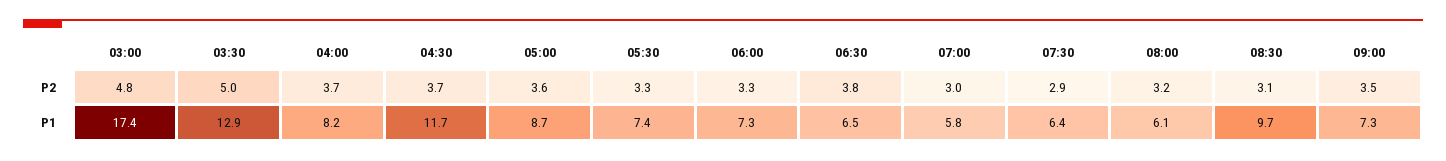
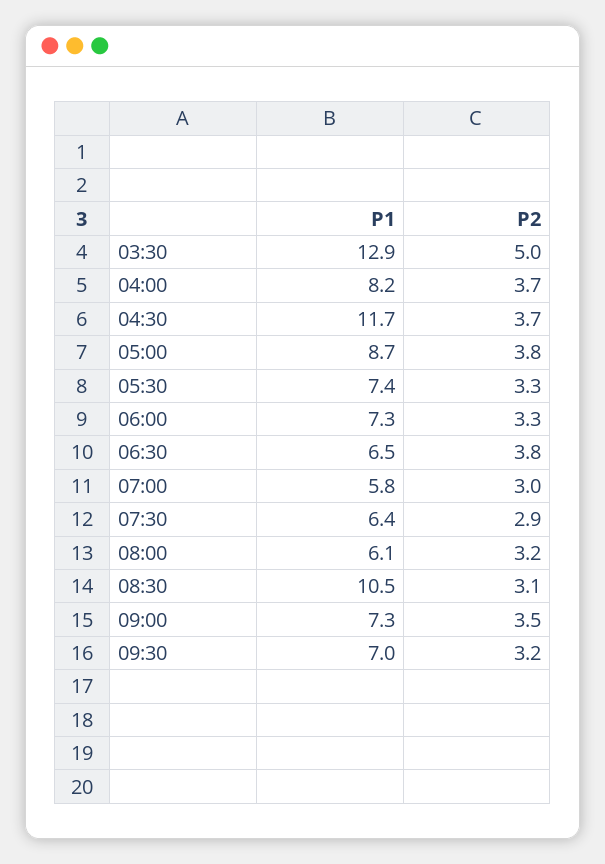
03:00, P2: 4.8 -> none
05:00, P2: 3.6 -> 3.8
03:00, P1: 17.4 -> none
08:30, P1: 9.7 -> 10.5
09:30, P1: none -> 7
09:30, P2: none -> 3.2

